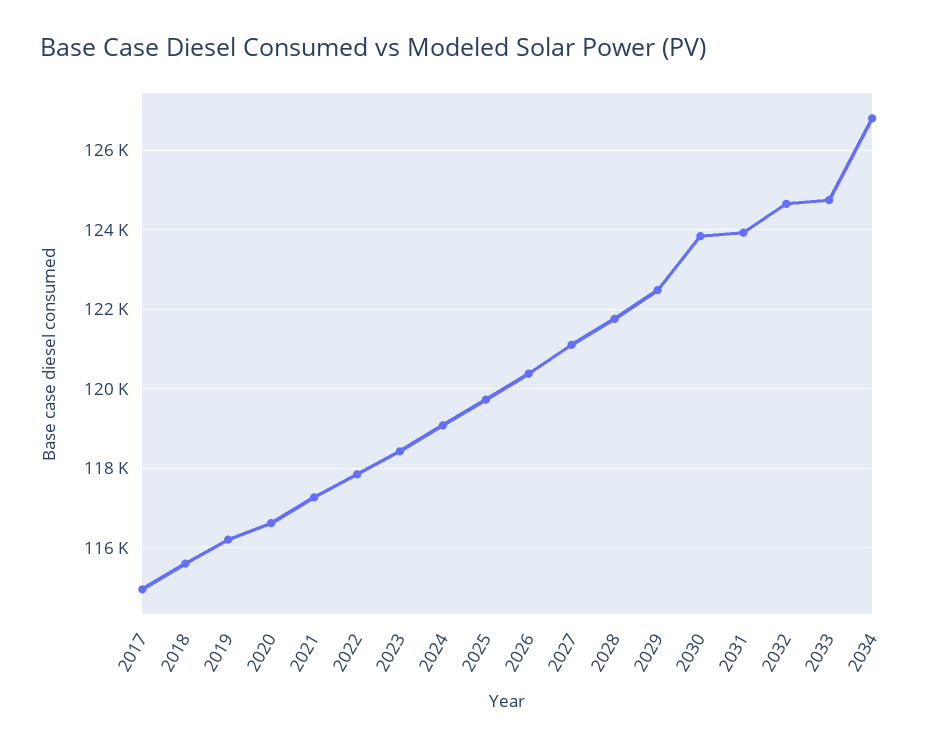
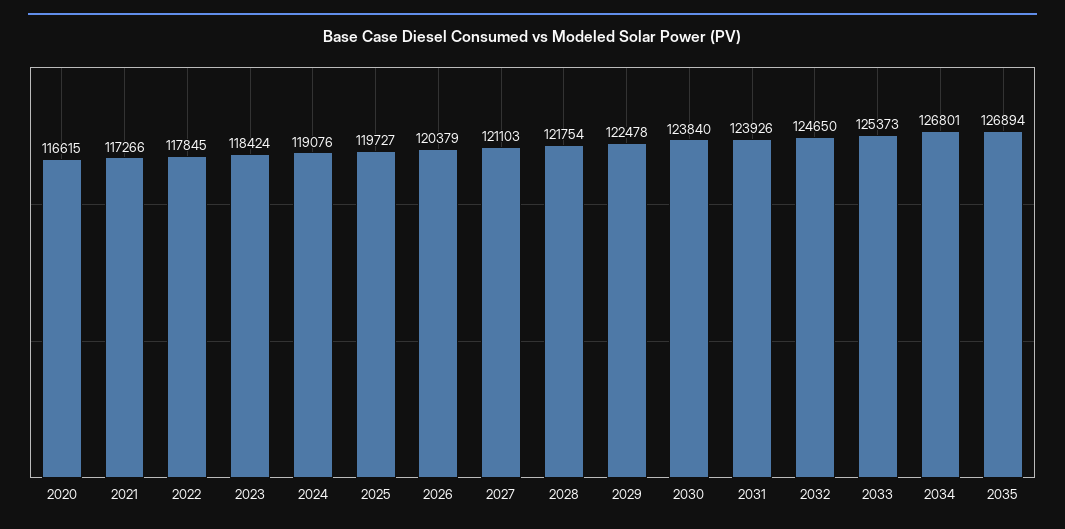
2017: 115000 -> none
2018: 115600 -> none
2019: 116200 -> none
2033: 124800 -> 125373
2035: none -> 126894

